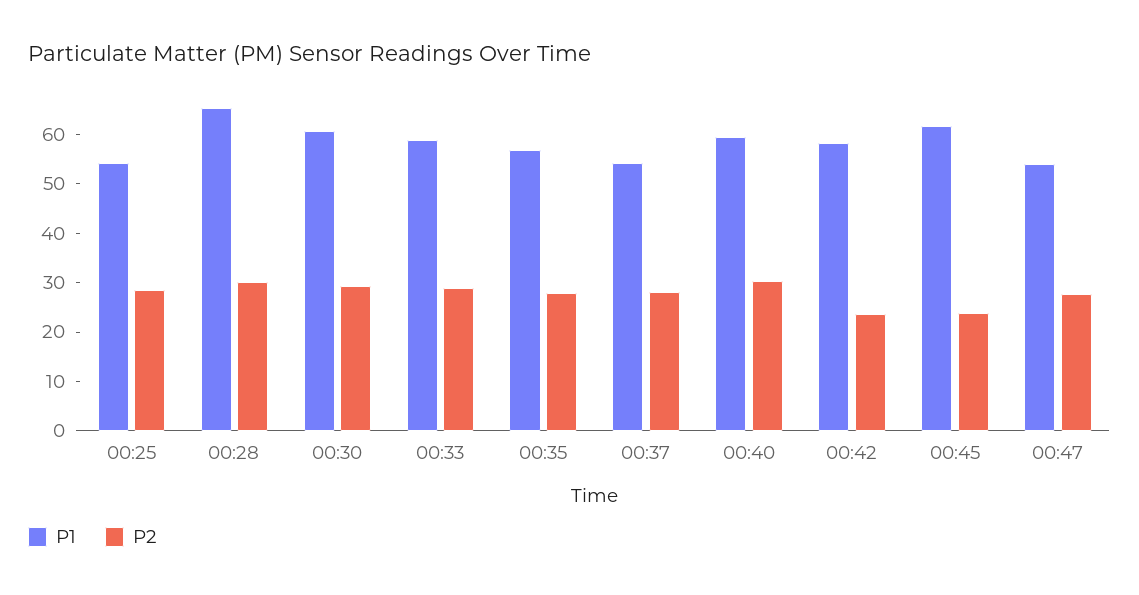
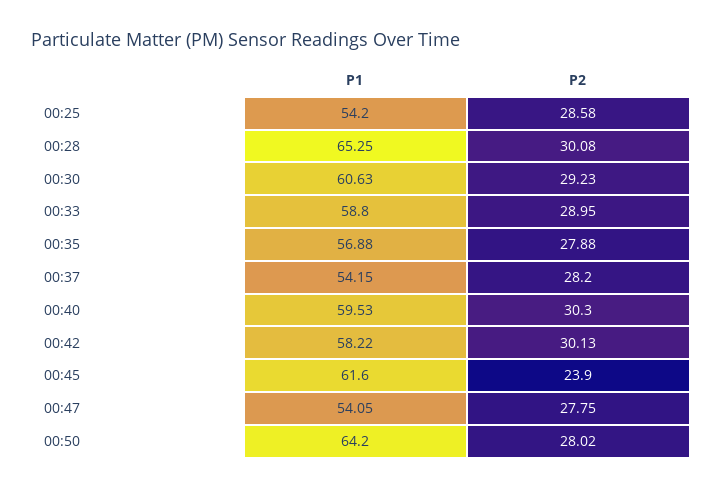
P2, 00:42: 24 -> 30.13
P1, 00:50: none -> 64.2
P2, 00:50: none -> 28.02

